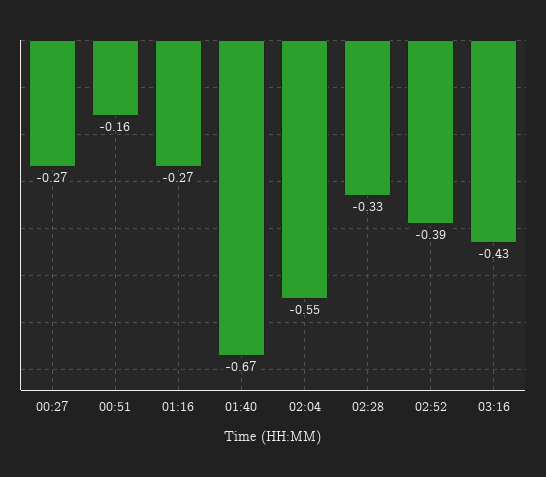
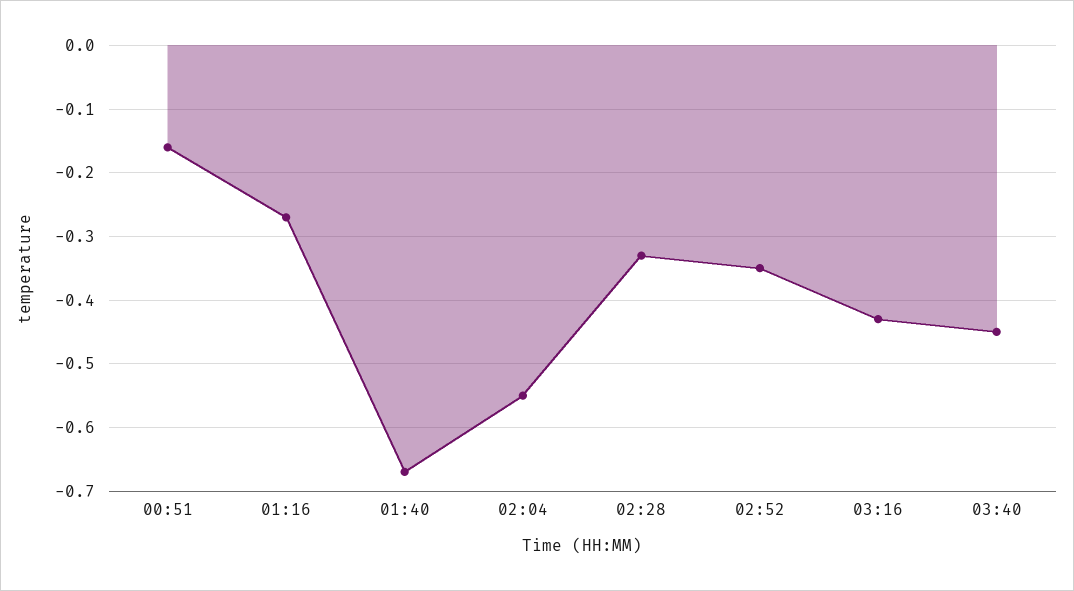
00:27: -0.27 -> none
02:52: -0.39 -> -0.35
03:40: none -> -0.45

